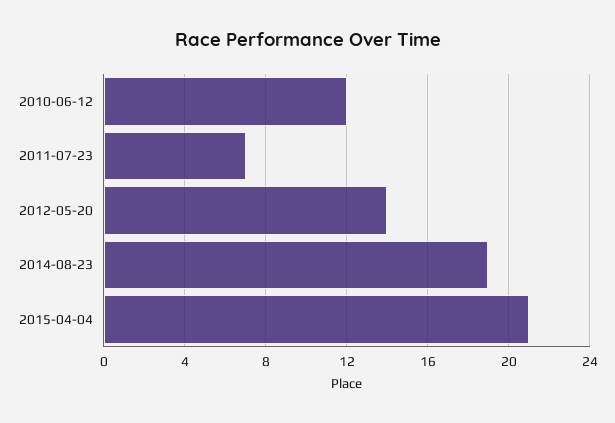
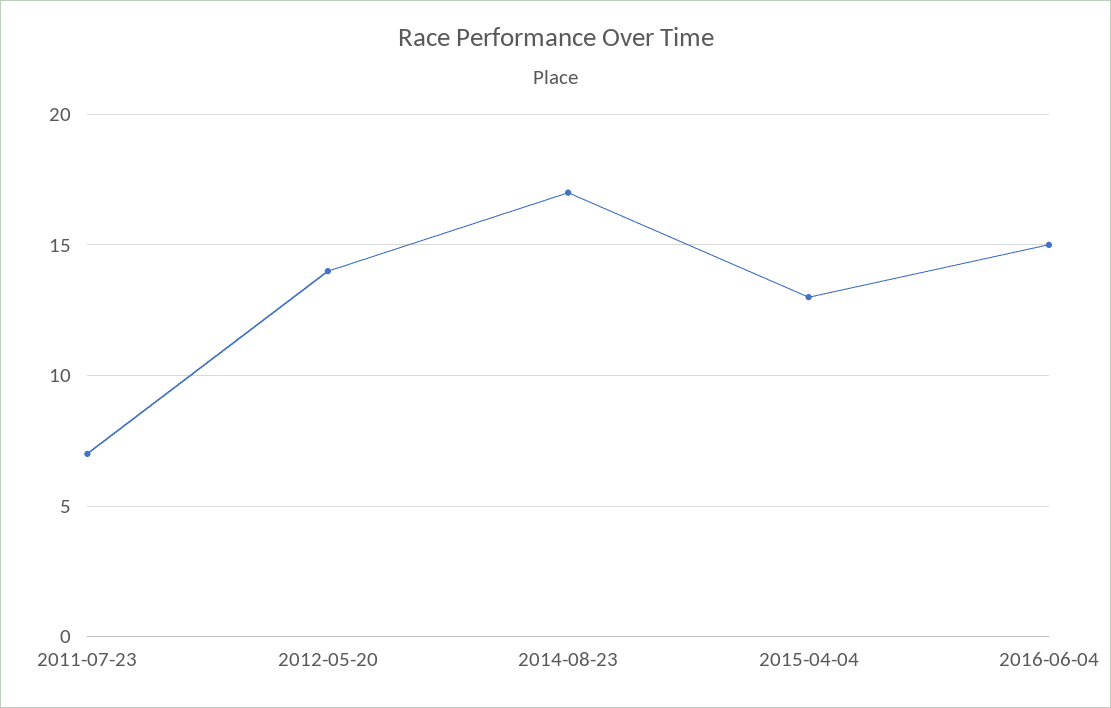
2010-06-12: 12 -> none
2014-08-23: 19 -> 17
2015-04-04: 21 -> 13
2016-06-04: none -> 15

